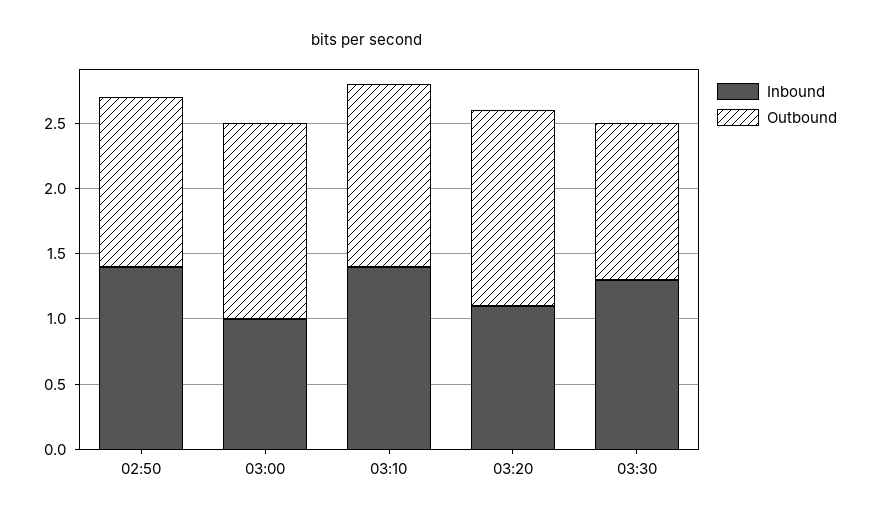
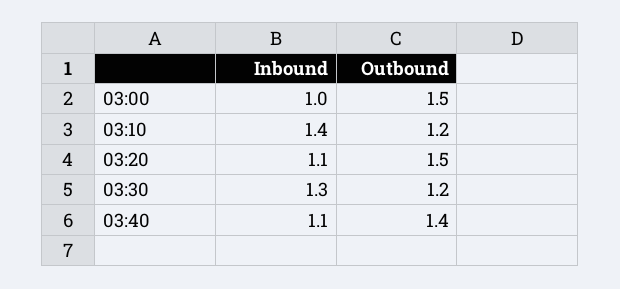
Inbound, 02:50: 1.4 -> none
Outbound, 02:50: 1.3 -> none
Outbound, 03:10: 1.4 -> 1.2
Inbound, 03:40: none -> 1.1
Outbound, 03:40: none -> 1.4

